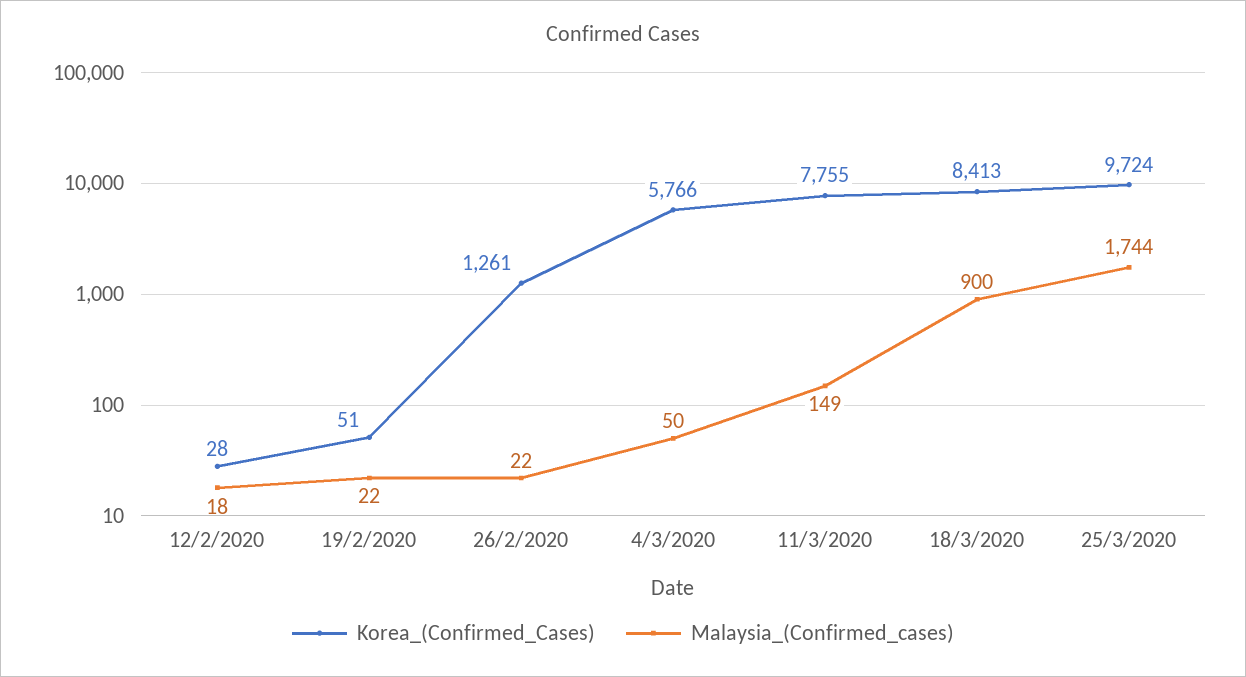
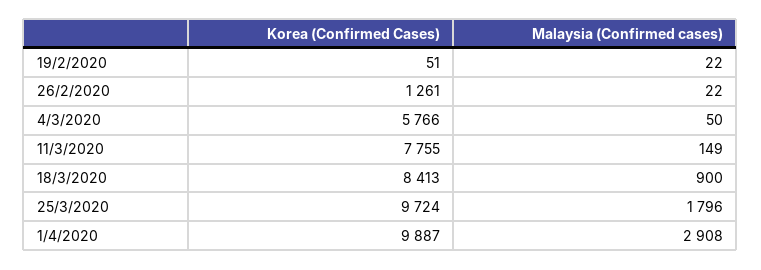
Korea_(Confirmed_Cases), 12/2/2020: 28 -> none
Malaysia_(Confirmed_cases), 12/2/2020: 18 -> none
Malaysia_(Confirmed_cases), 25/3/2020: 1744 -> 1796
Korea_(Confirmed_Cases), 1/4/2020: none -> 9887
Malaysia_(Confirmed_cases), 1/4/2020: none -> 2908

